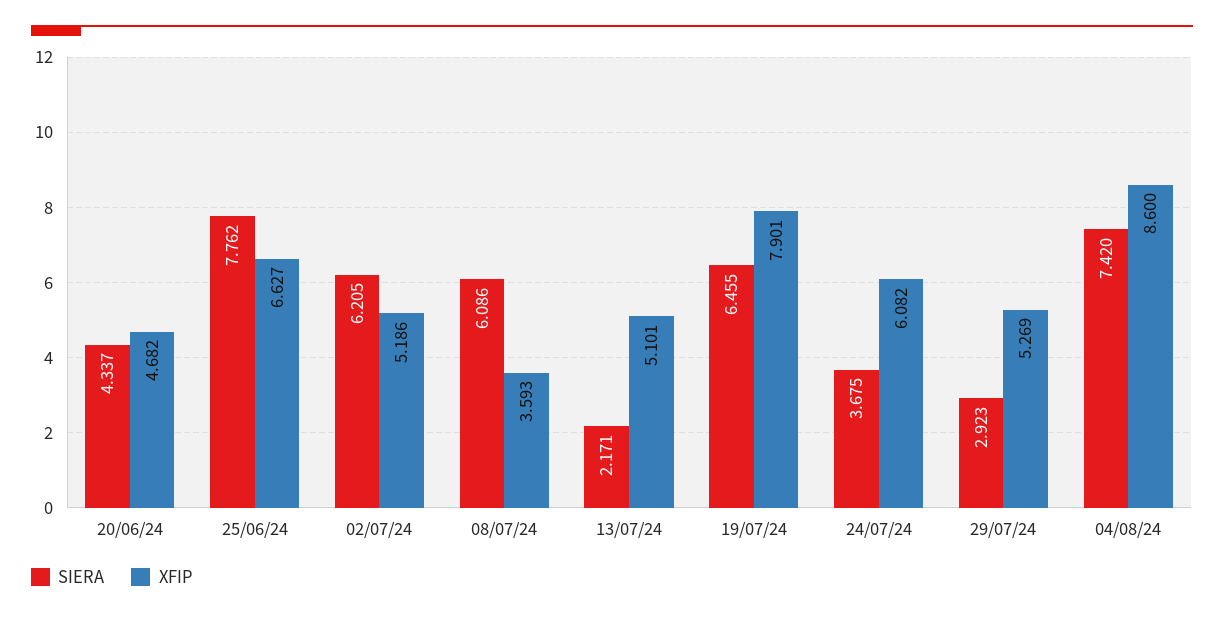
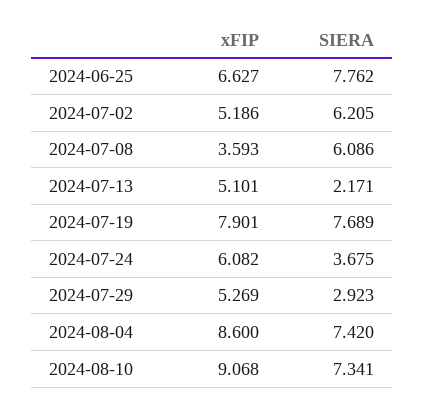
SIERA, 20/06/24: 4.337 -> none
XFIP, 20/06/24: 4.682 -> none
SIERA, 19/07/24: 6.455 -> 7.689
XFIP, 2024-08-10: none -> 9.068
SIERA, 2024-08-10: none -> 7.341

